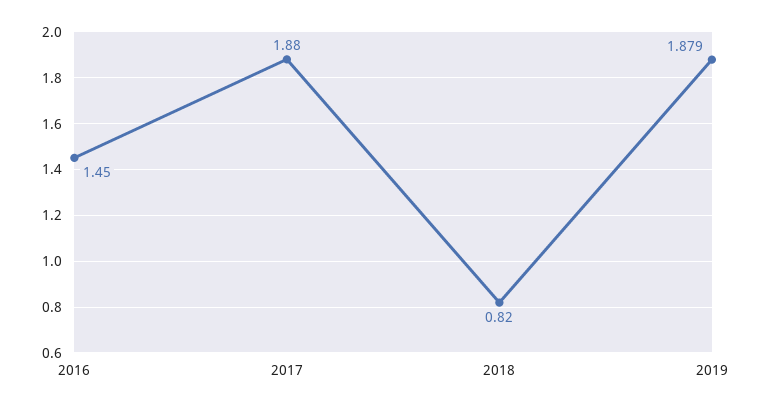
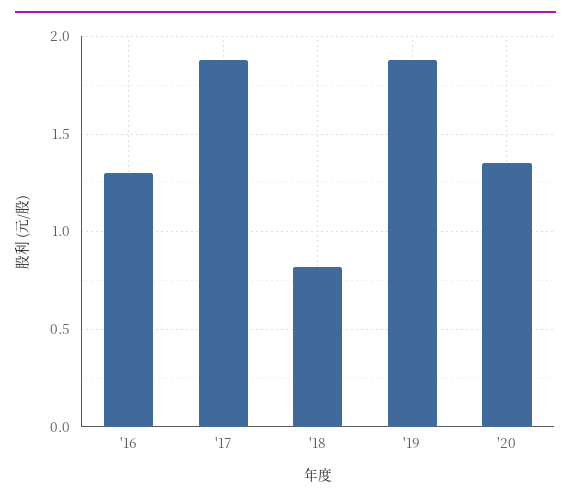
2016: 1.45 -> 1.3
'20: none -> 1.35

